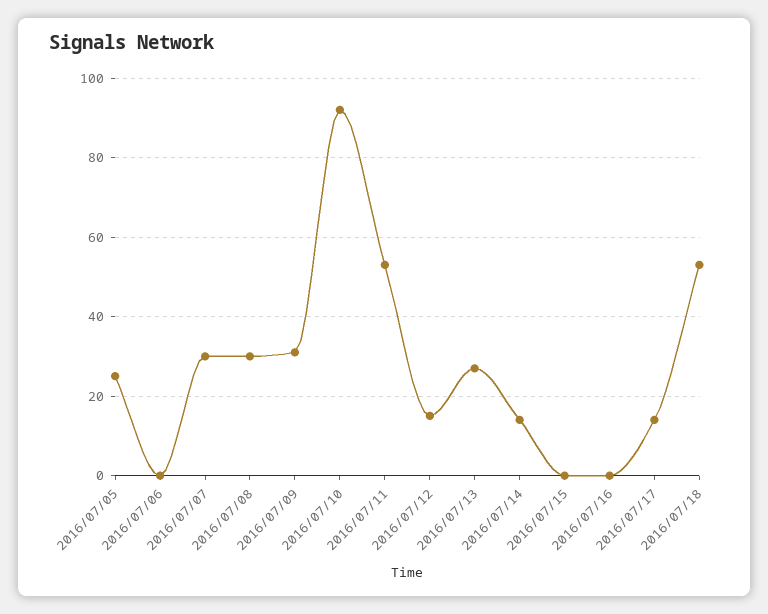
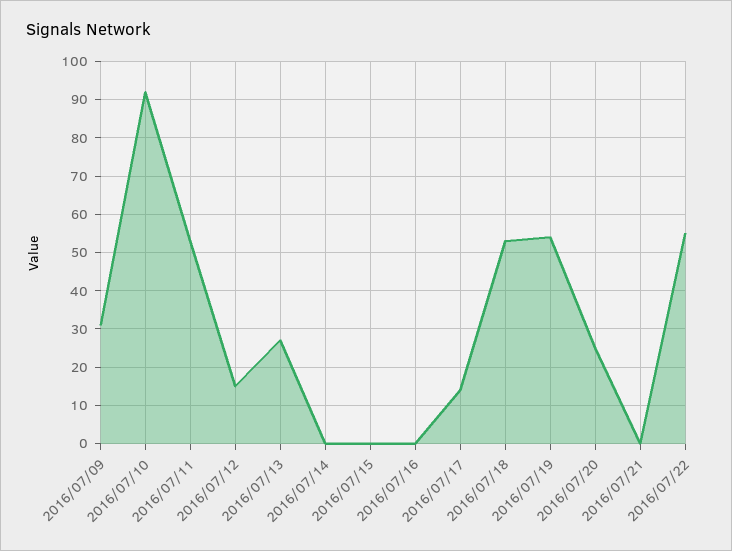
2016/07/05: 25 -> none
2016/07/06: 0 -> none
2016/07/07: 30 -> none
2016/07/08: 30 -> none
2016/07/14: 15 -> 0
2016/07/19: none -> 55
2016/07/20: none -> 25
2016/07/21: none -> 0
2016/07/22: none -> 55

